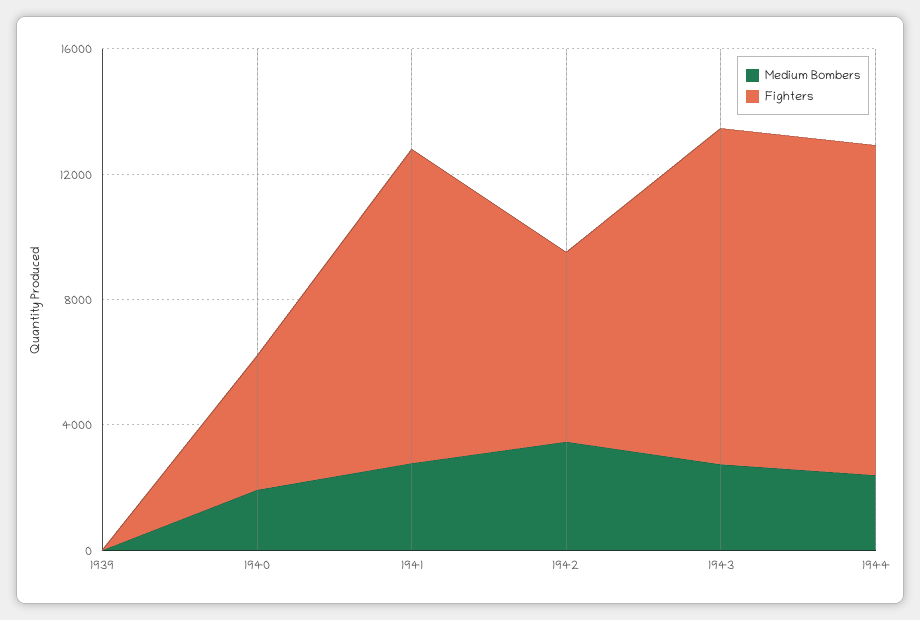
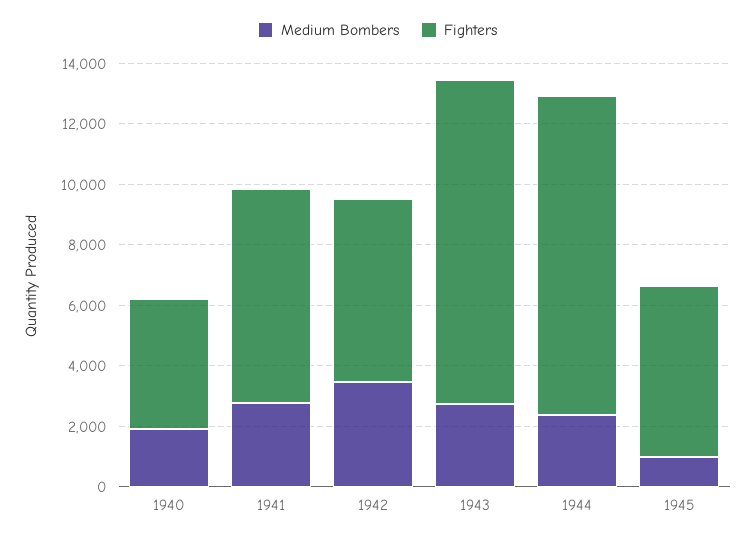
Medium Bombers, 1939: 0 -> none
Fighters, 1939: 0 -> none
Fighters, 1941: 10000 -> 7000
Medium Bombers, 1945: none -> 1000
Fighters, 1945: none -> 5500

